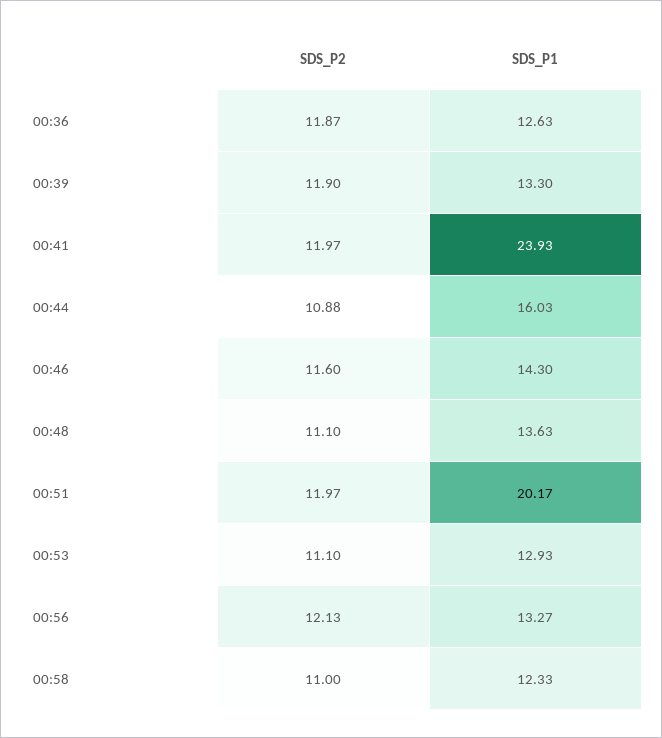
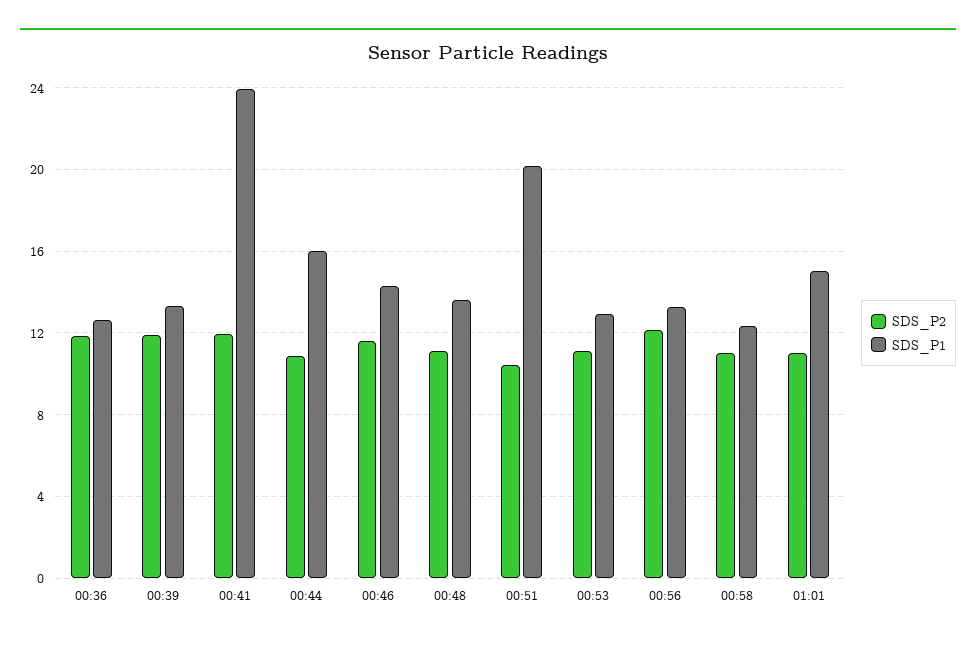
SDS_P2, 00:51: 11.97 -> 10.5
SDS_P2, 01:01: none -> 11
SDS_P1, 01:01: none -> 15

